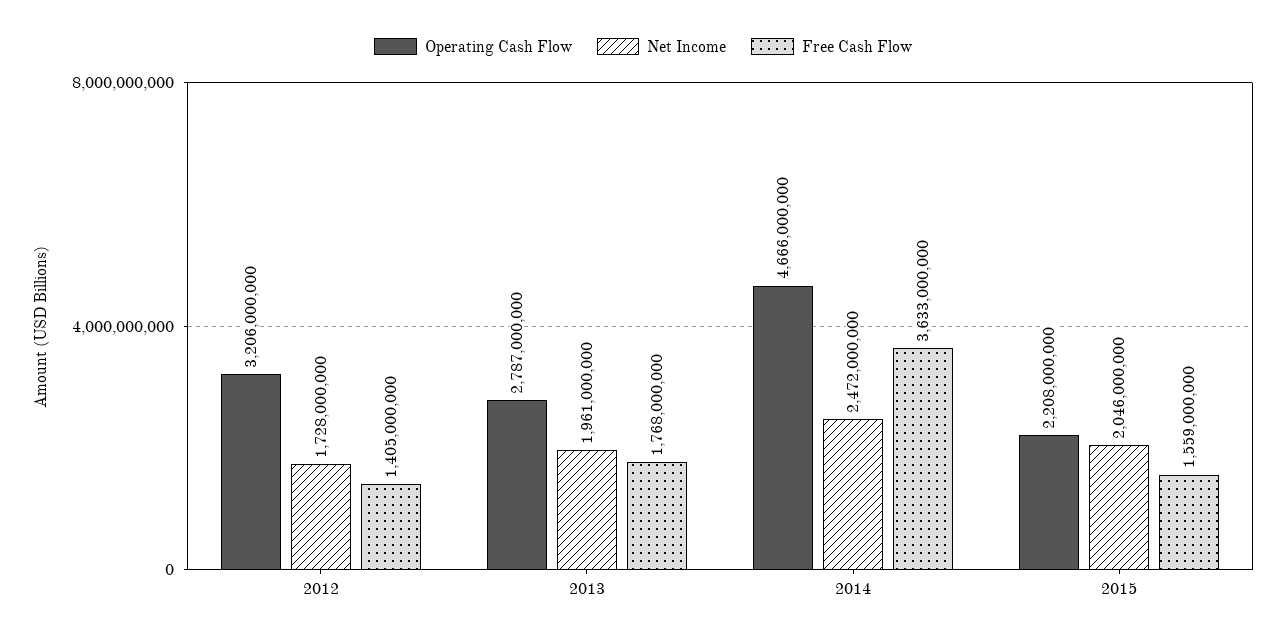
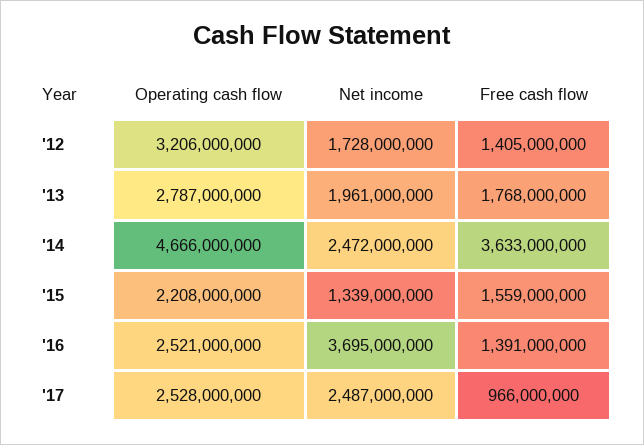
Net Income, 2015: 2046000000 -> 1339000000
Operating Cash Flow, '16: none -> 2521000000
Net Income, '16: none -> 3695000000
Free Cash Flow, '16: none -> 1391000000
Operating Cash Flow, '17: none -> 2528000000
Net Income, '17: none -> 2487000000
Free Cash Flow, '17: none -> 966000000

